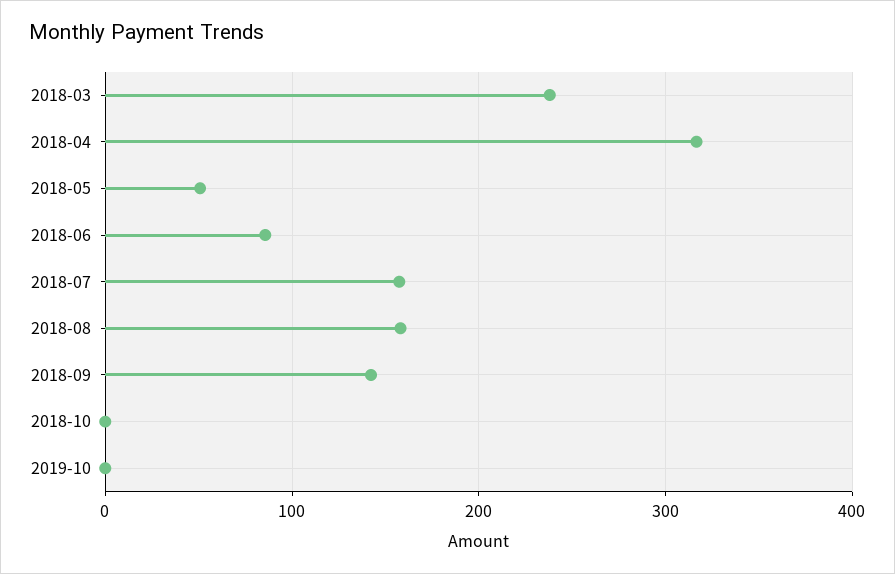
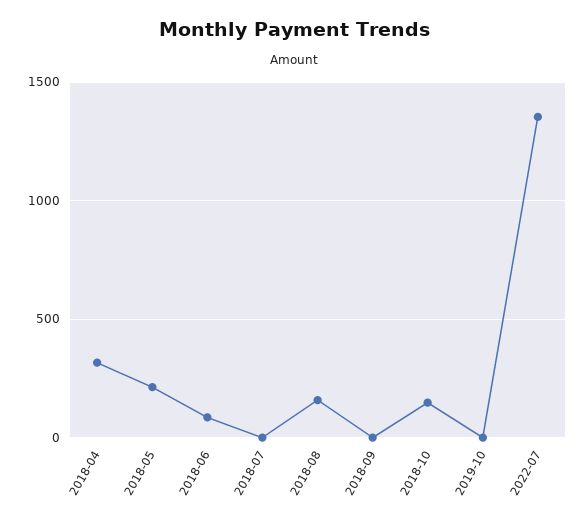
2018-03: 240 -> none
2018-05: 50 -> 200
2018-07: 160 -> 0
2018-09: 140 -> 0
2018-10: 0 -> 150
2022-07: none -> 1350

